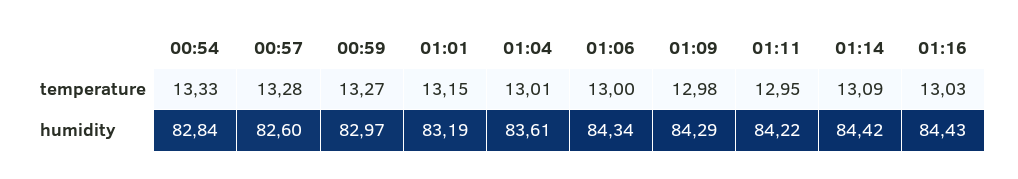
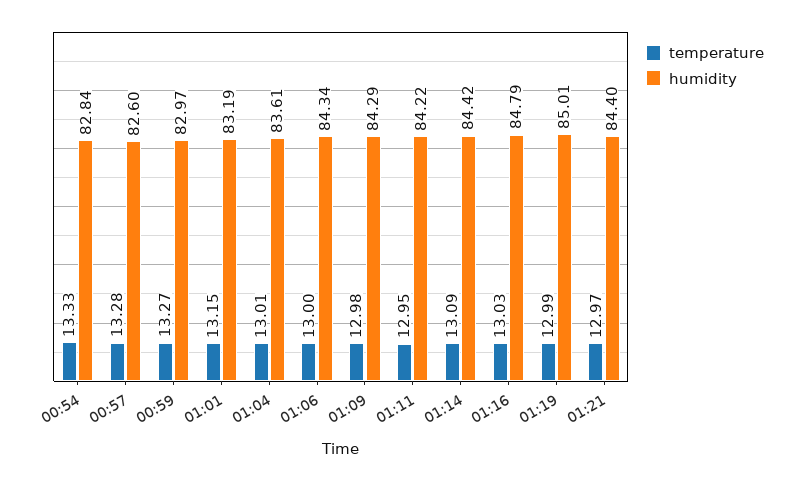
humidity, 01:16: 84.43 -> 84.79
temperature, 01:19: none -> 12.99
humidity, 01:19: none -> 85.01
temperature, 01:21: none -> 12.97
humidity, 01:21: none -> 84.4

